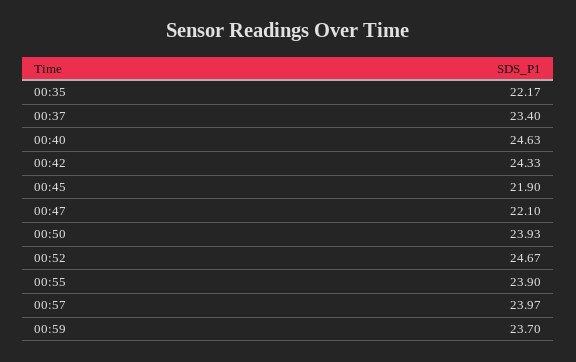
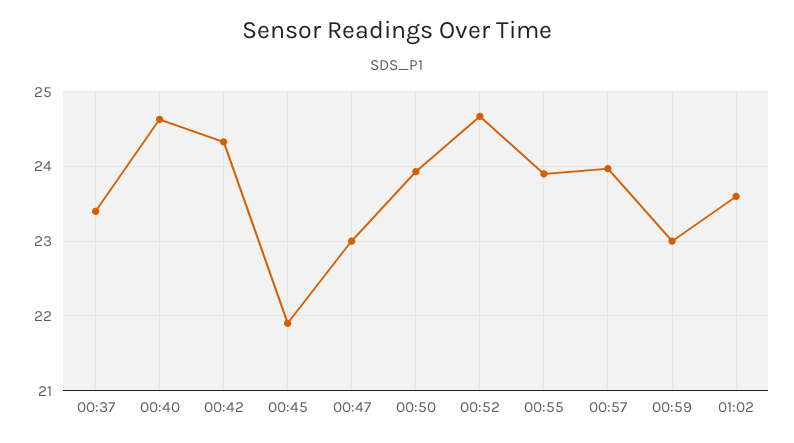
00:35: 22.17 -> none
00:47: 22.1 -> 23
00:59: 23.7 -> 23
01:02: none -> 23.6

